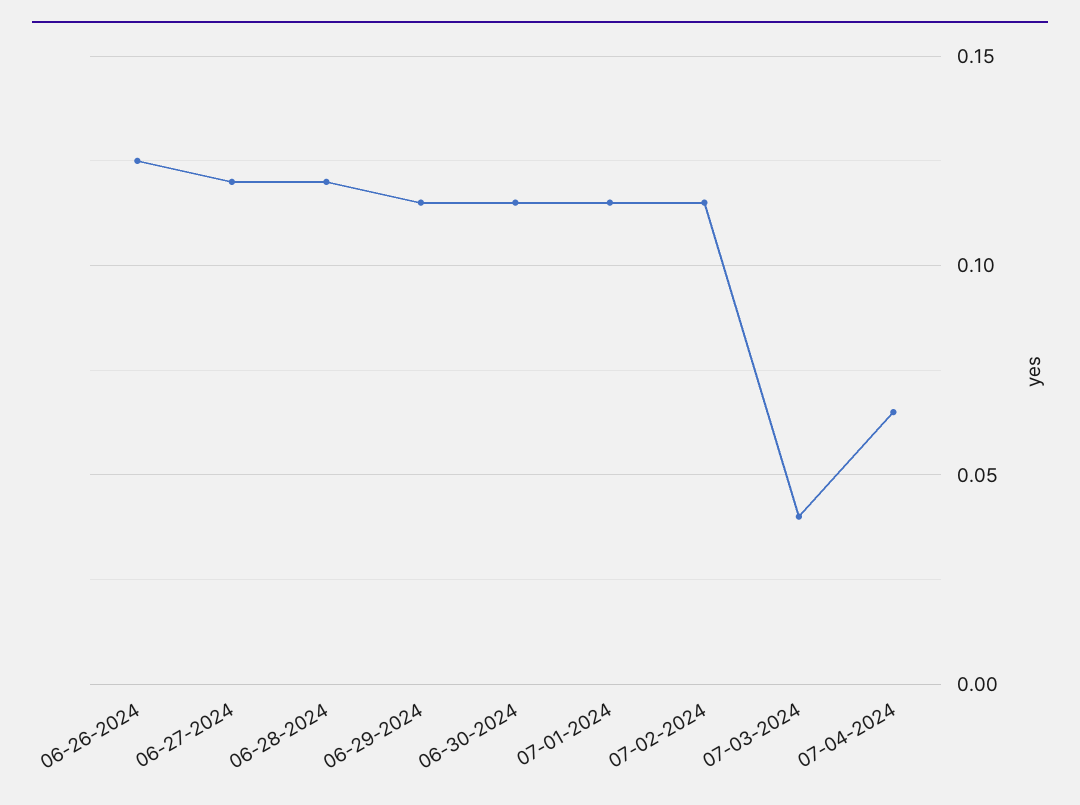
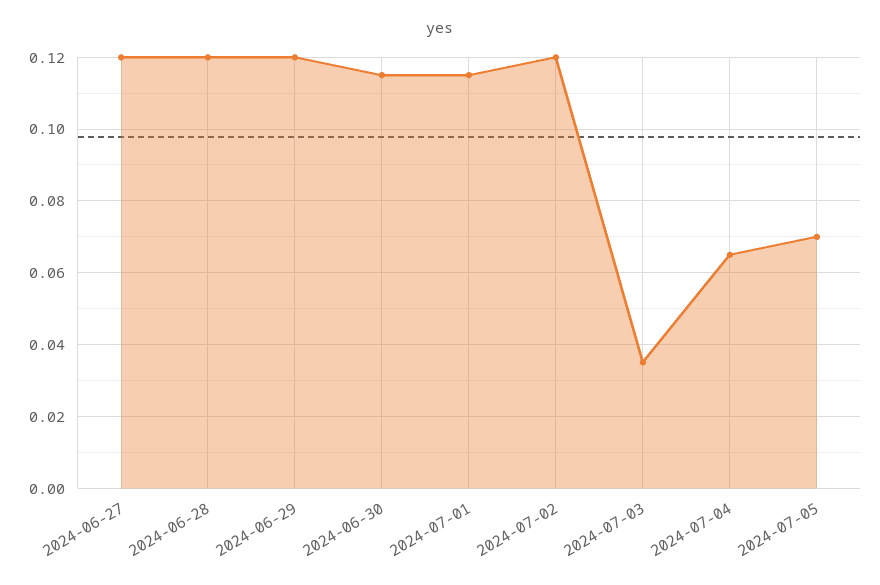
06-26-2024: 0.125 -> none
06-29-2024: 0.115 -> 0.12
07-02-2024: 0.115 -> 0.12
07-03-2024: 0.04 -> 0.035
2024-07-05: none -> 0.07

